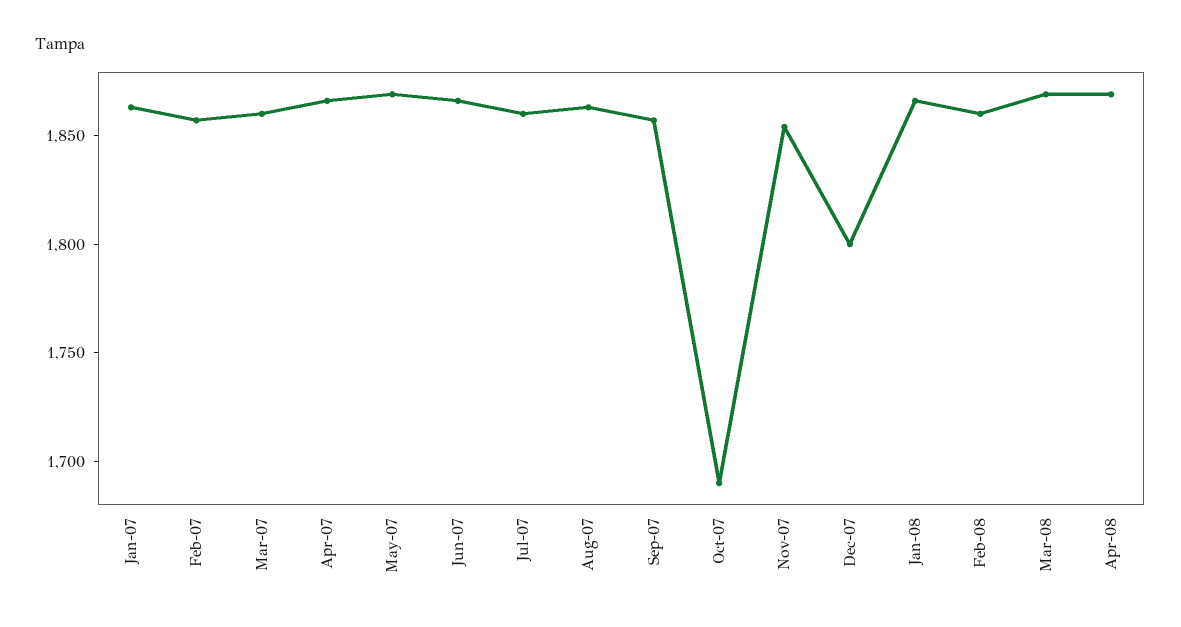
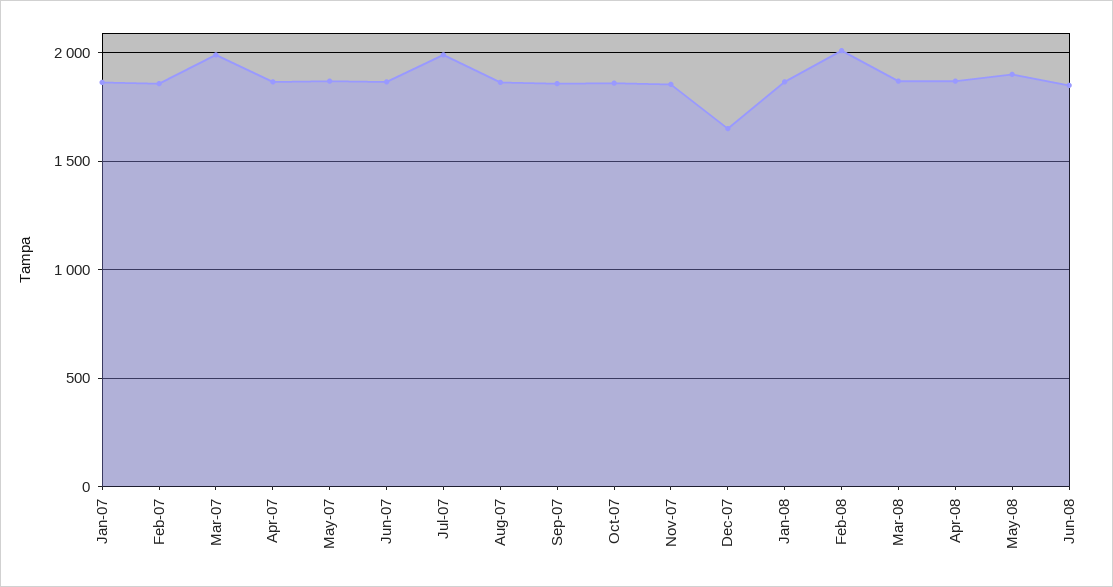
Mar-07: 1860 -> 2000
Jul-07: 1860 -> 2000
Oct-07: 1690 -> 1850
Dec-07: 1800 -> 1650
Feb-08: 1860 -> 2000
May-08: none -> 1900
Jun-08: none -> 1850

